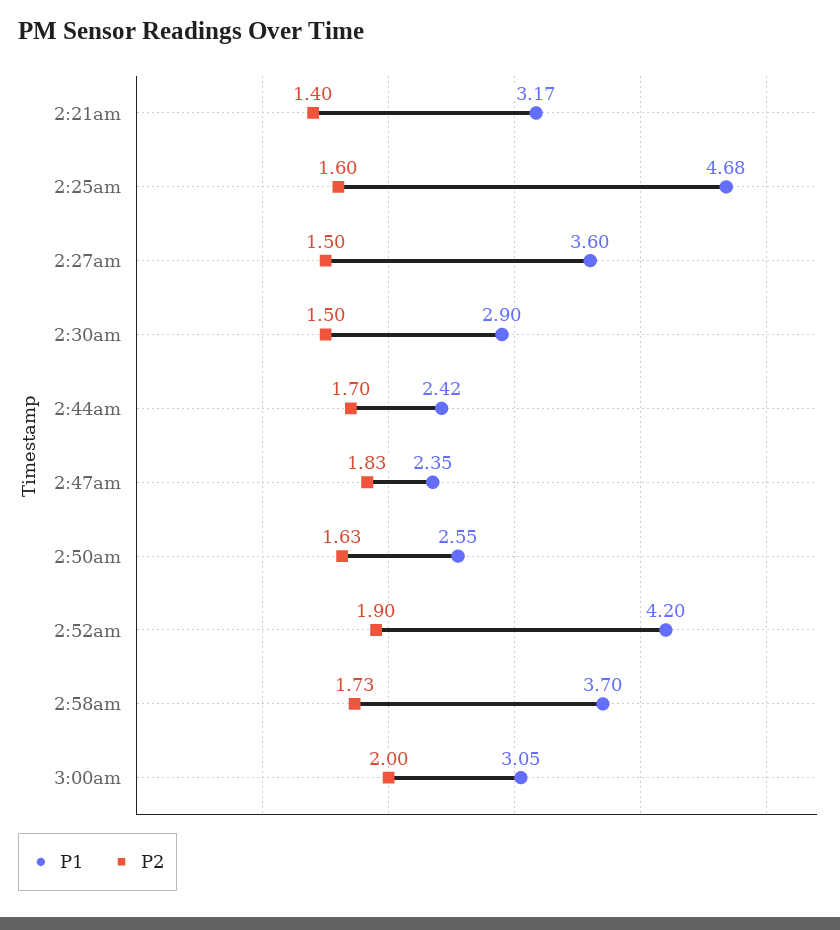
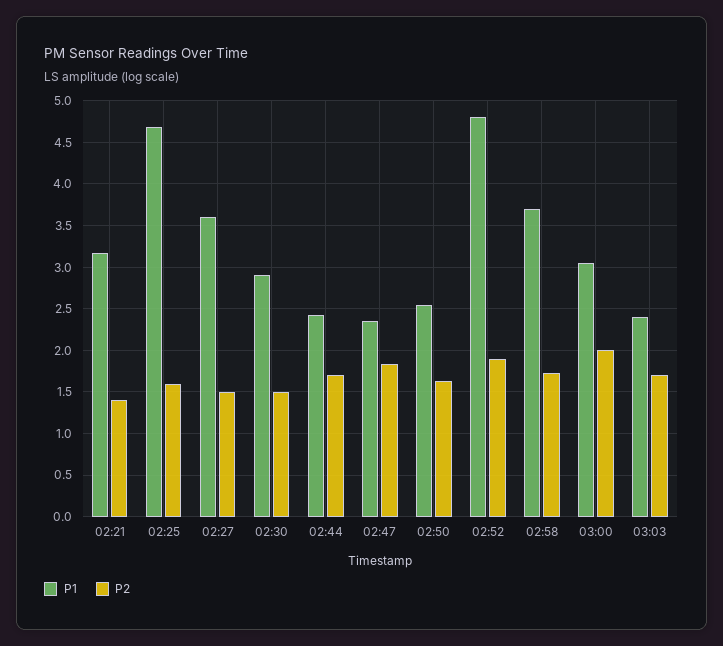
P1, 2:52am: 4.2 -> 4.8
P1, 03:03: none -> 2.4
P2, 03:03: none -> 1.7

